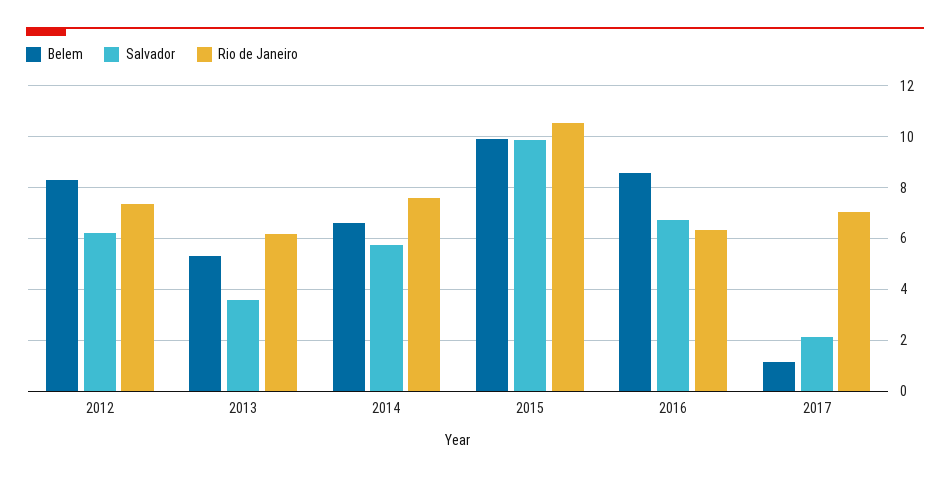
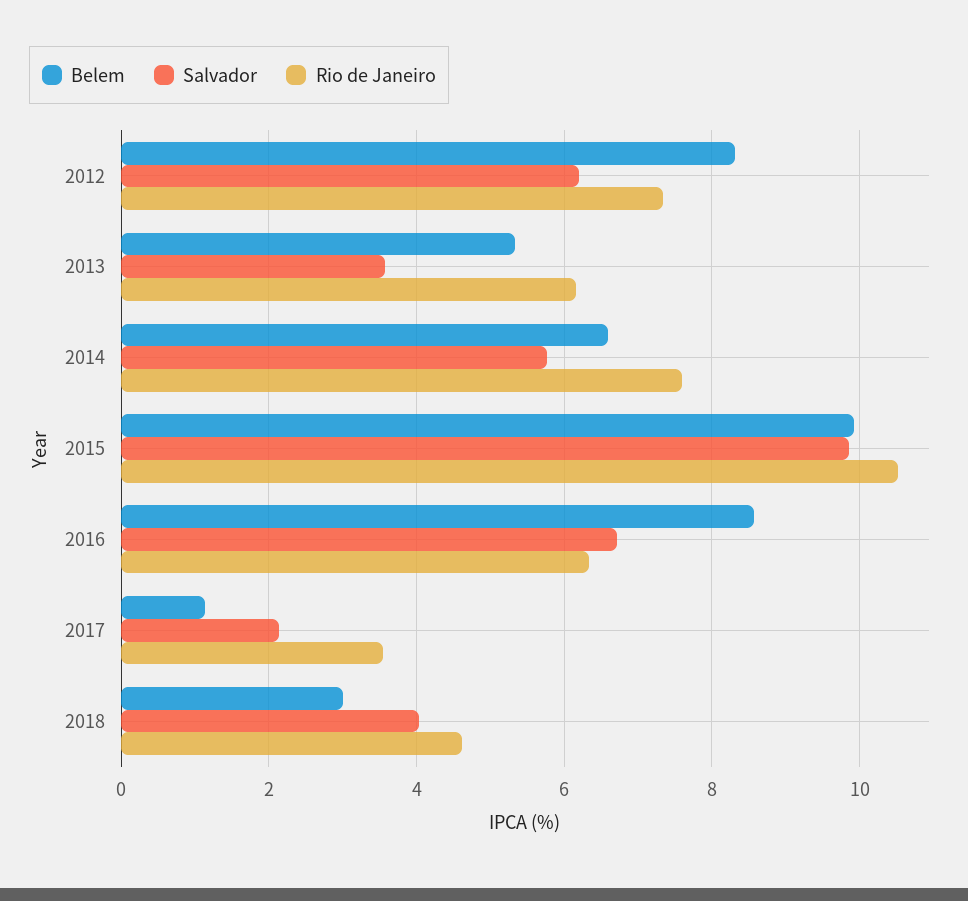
Rio de Janeiro, 2017: 7 -> 3.6
Belem, 2018: none -> 3
Salvador, 2018: none -> 4
Rio de Janeiro, 2018: none -> 4.6

